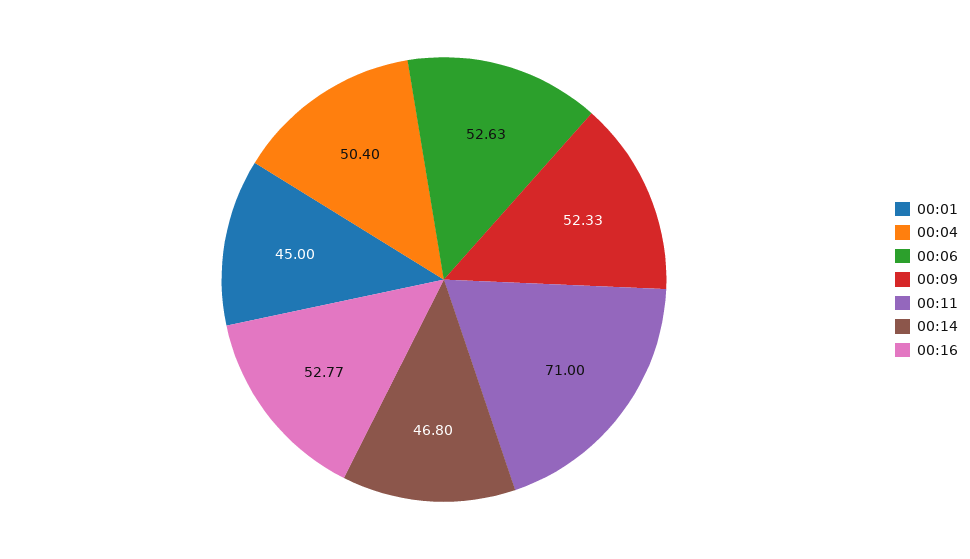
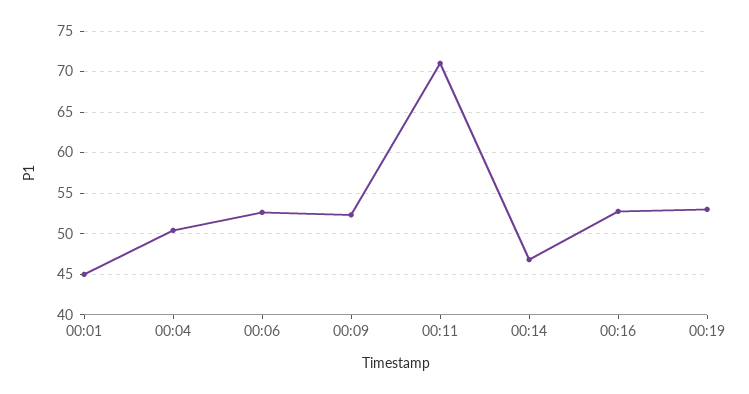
00:19: none -> 53

